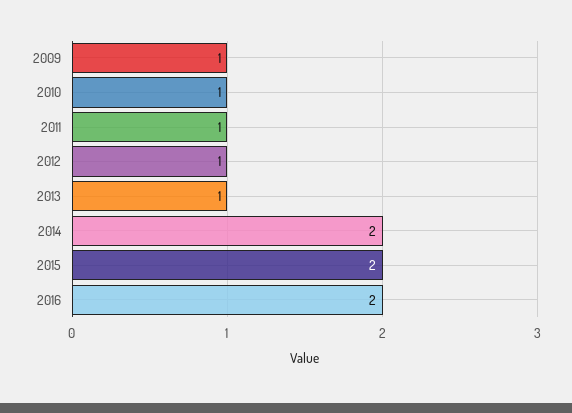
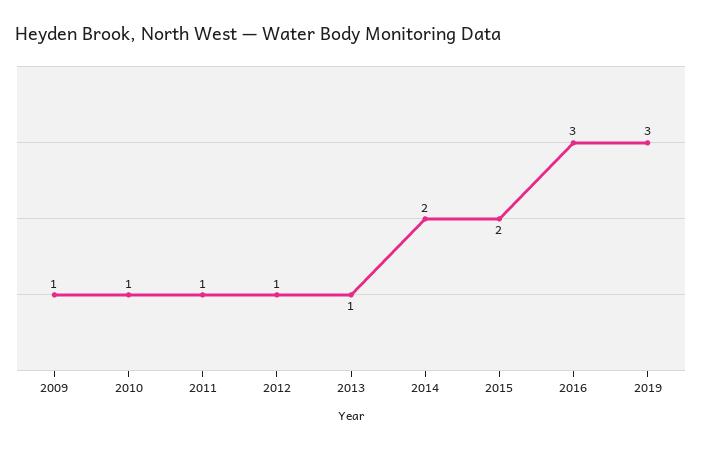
2016: 2 -> 3
2019: none -> 3

